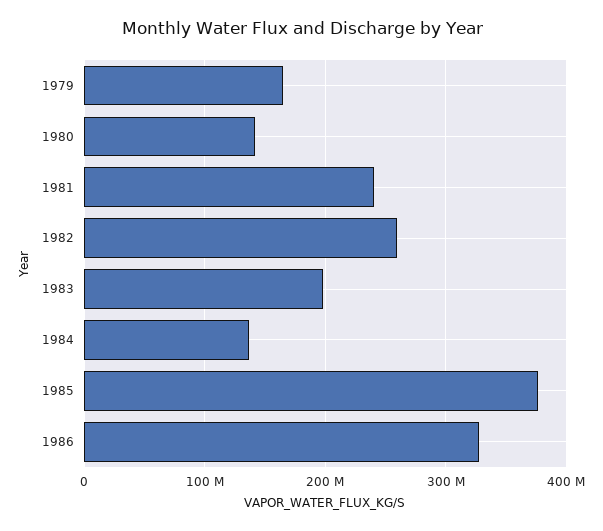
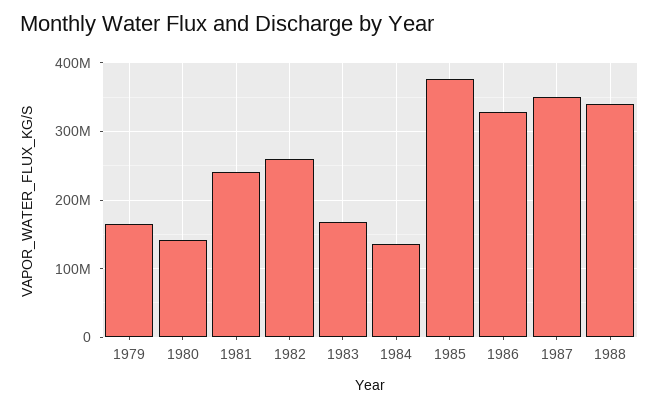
1983: 200000000 -> 170000000
1987: none -> 350000000
1988: none -> 340000000

